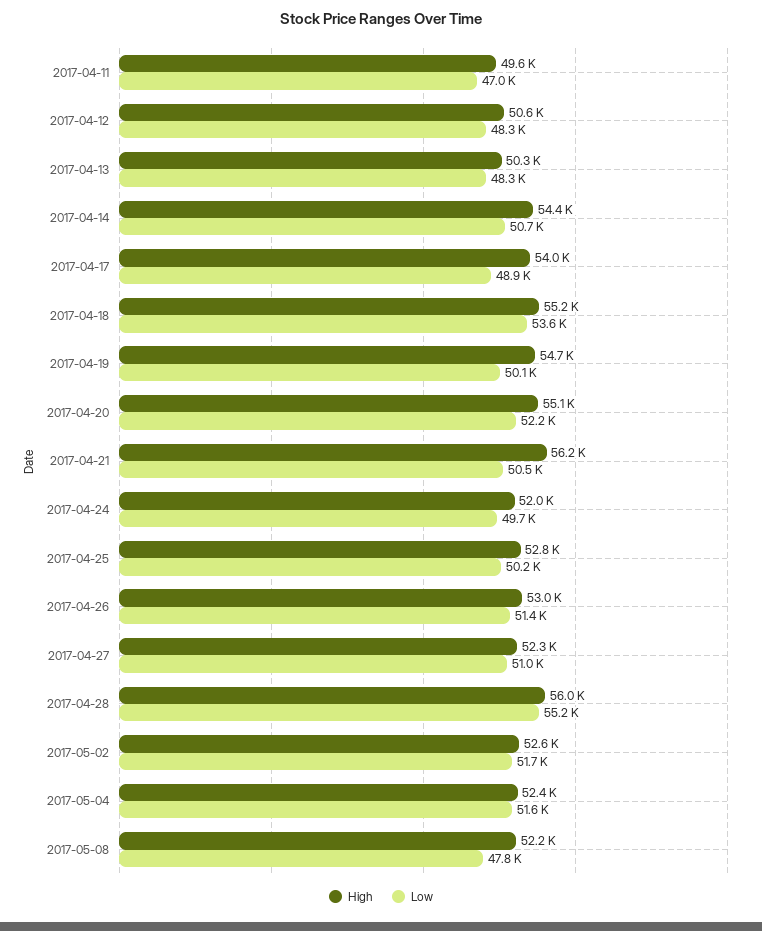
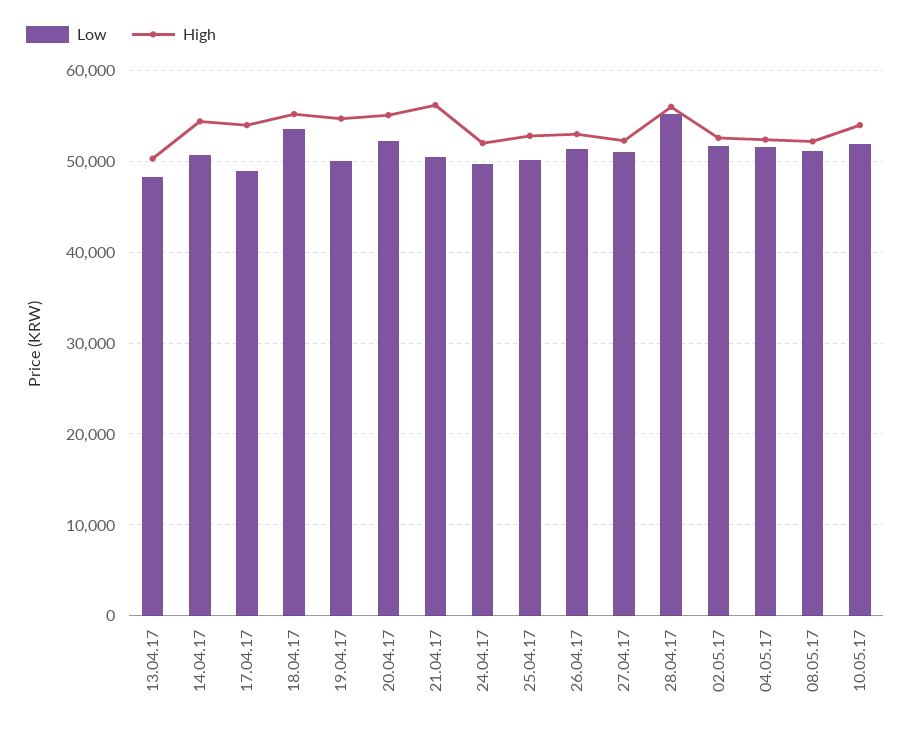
High, 2017-04-11: 49600 -> none
Low, 2017-04-11: 47000 -> none
High, 2017-04-12: 50600 -> none
Low, 2017-04-12: 48300 -> none
Low, 2017-05-08: 47800 -> 51000
Low, 10.05.17: none -> 52000
High, 10.05.17: none -> 54000

